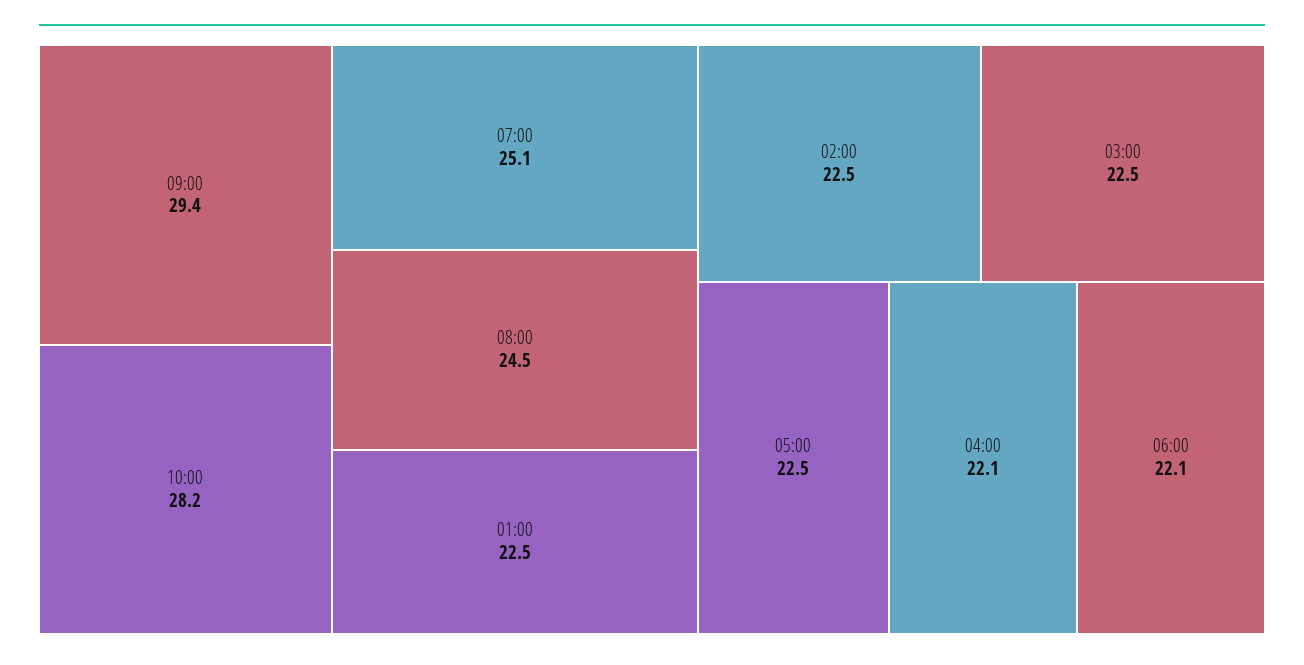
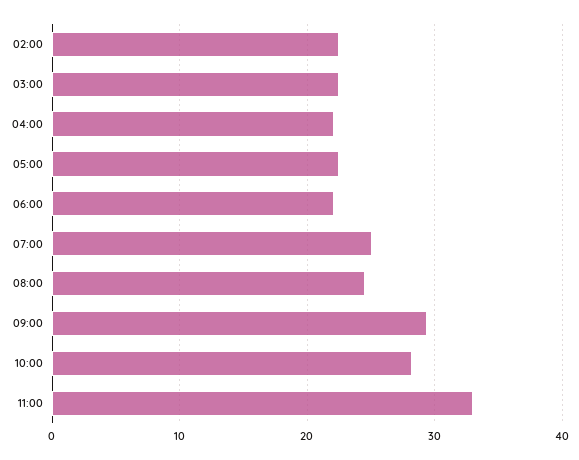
01:00: 22.5 -> none
11:00: none -> 33

